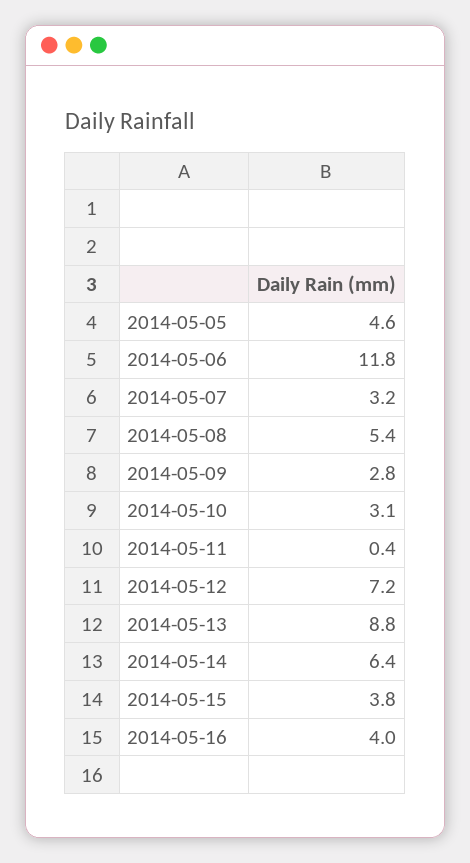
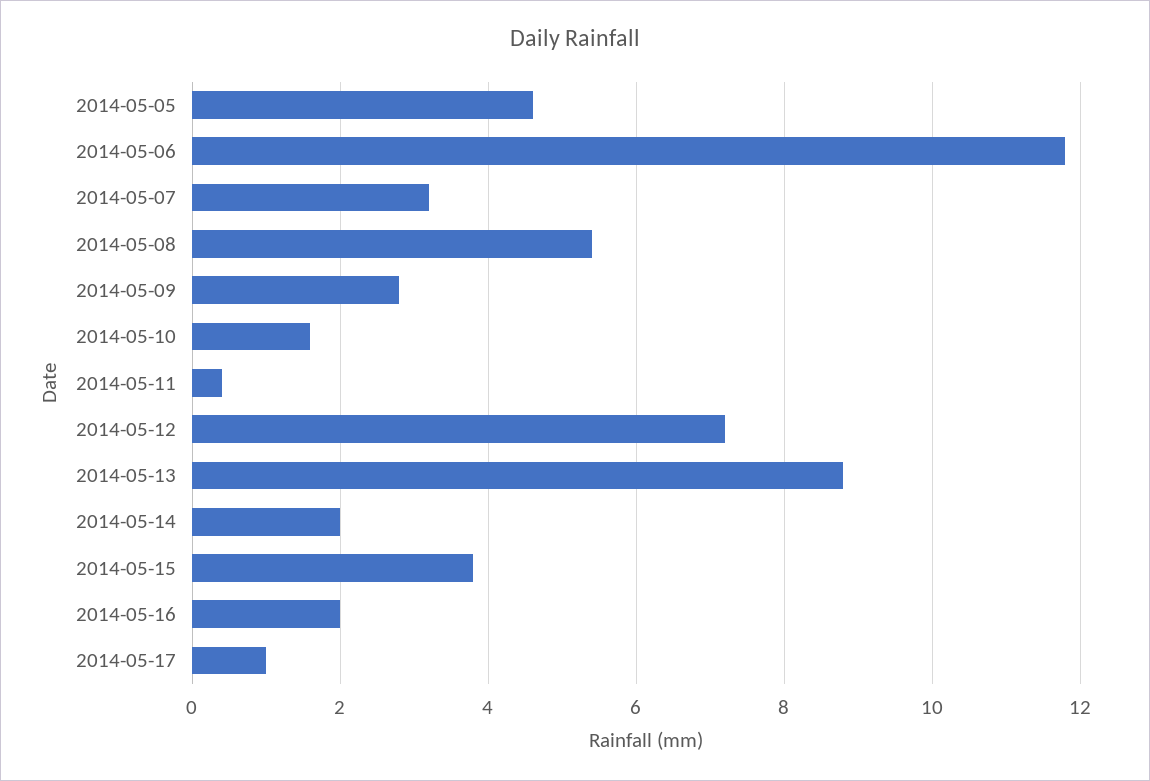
2014-05-10: 3.1 -> 1.5
2014-05-14: 6.4 -> 2
2014-05-16: 4 -> 2
2014-05-17: none -> 1

